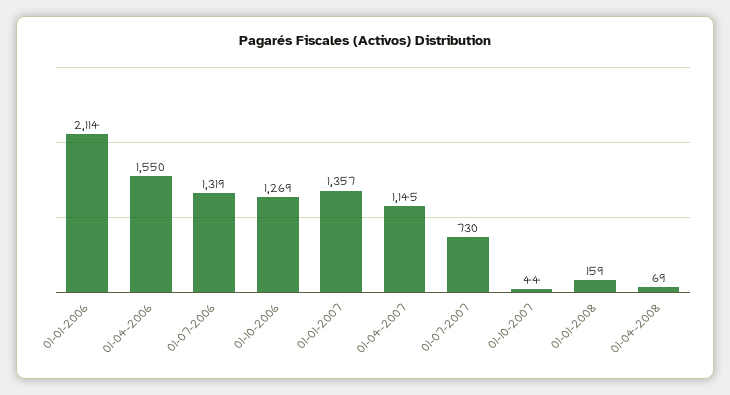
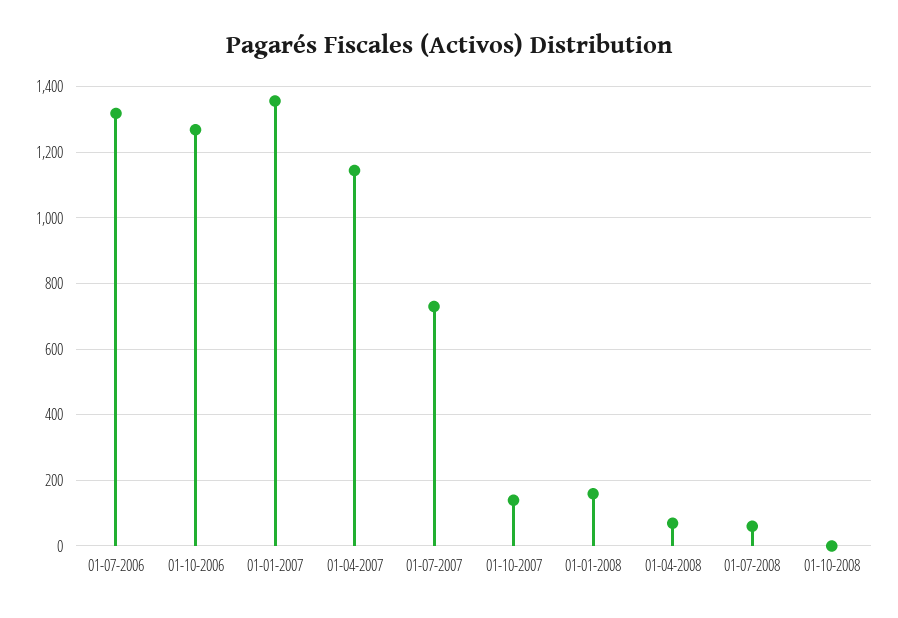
01-01-2006: 2114 -> none
01-04-2006: 1550 -> none
01-10-2007: 44 -> 140
01-07-2008: none -> 60
01-10-2008: none -> 0

